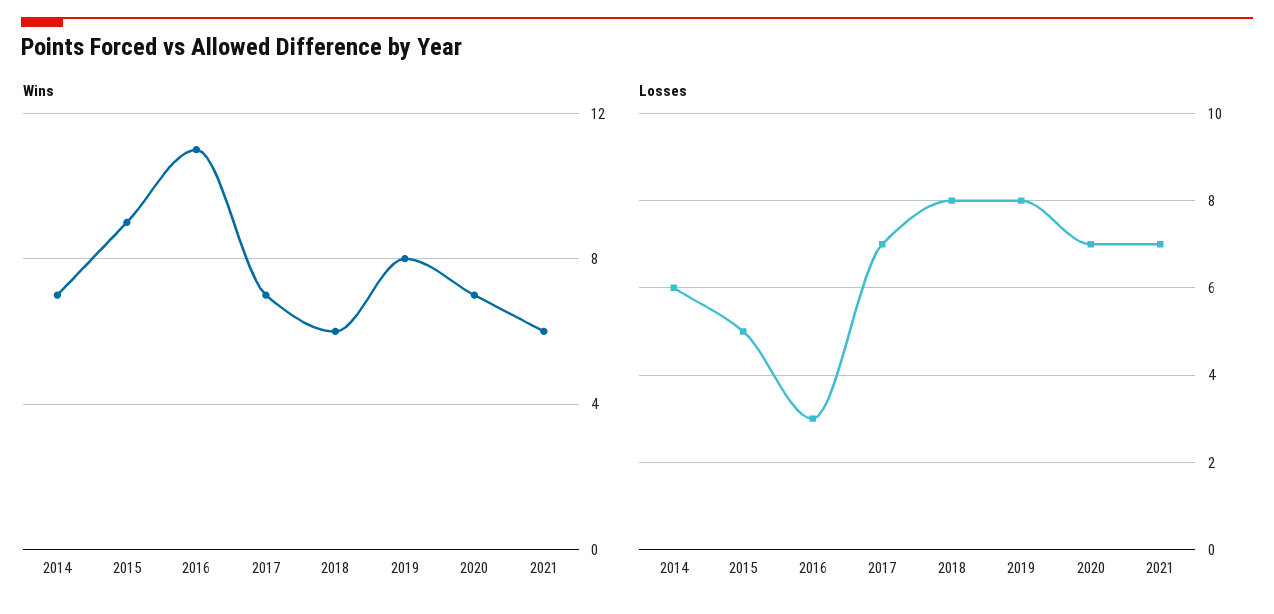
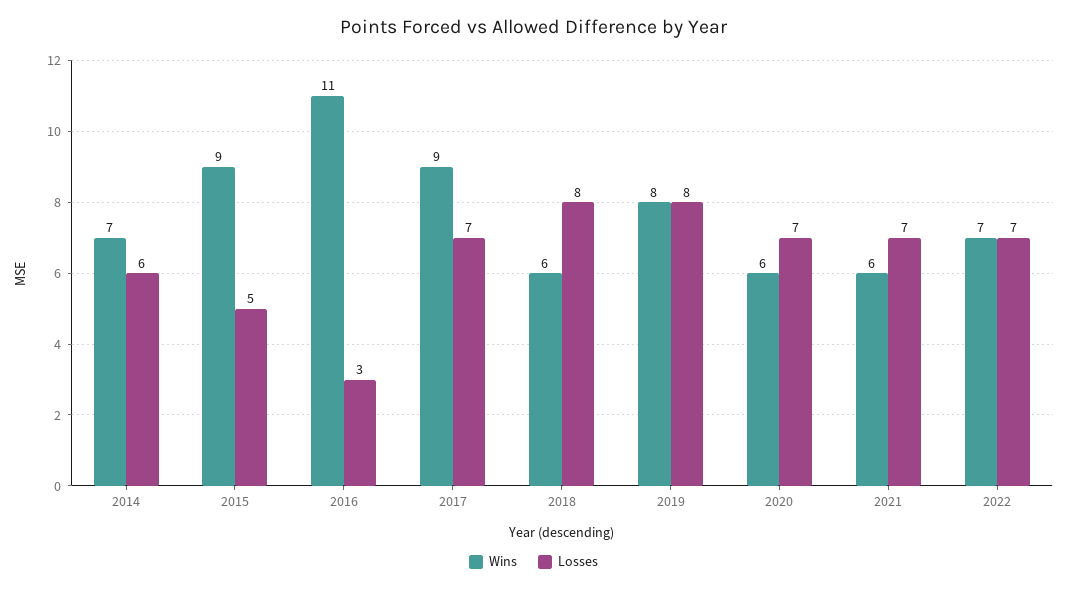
Wins, 2017: 7 -> 9
Wins, 2020: 7 -> 6
Wins, 2022: none -> 7
Losses, 2022: none -> 7

